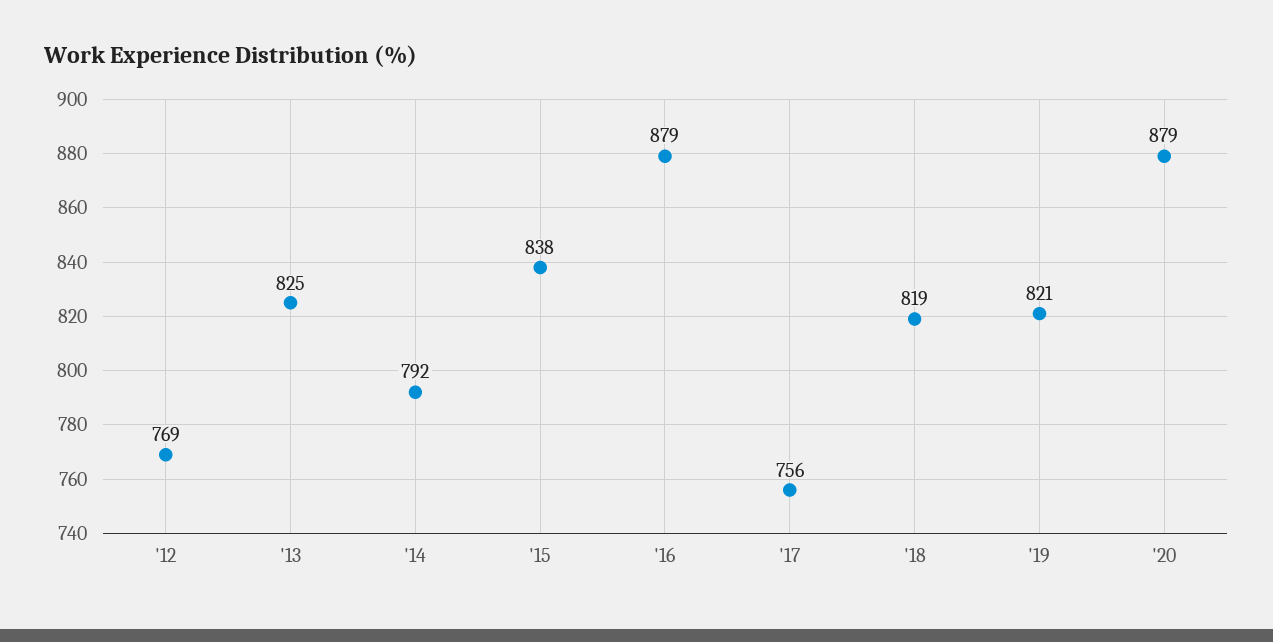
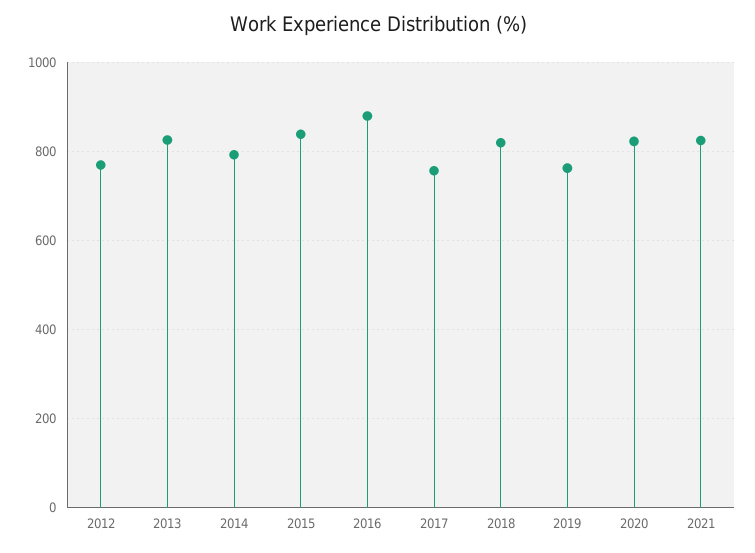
'19: 821 -> 760
'20: 879 -> 820
2021: none -> 820

